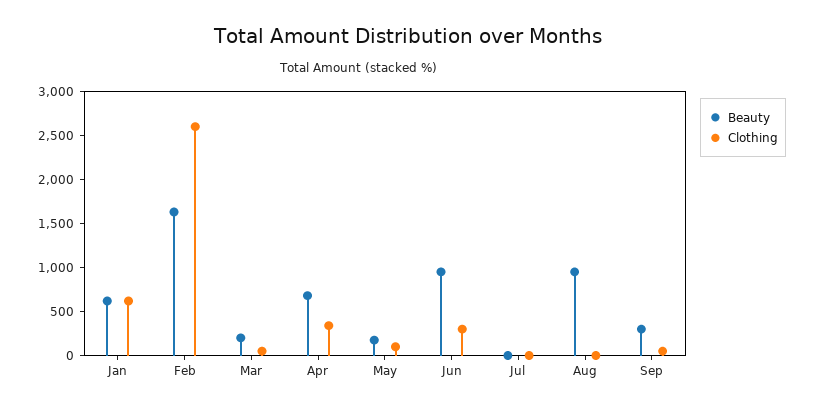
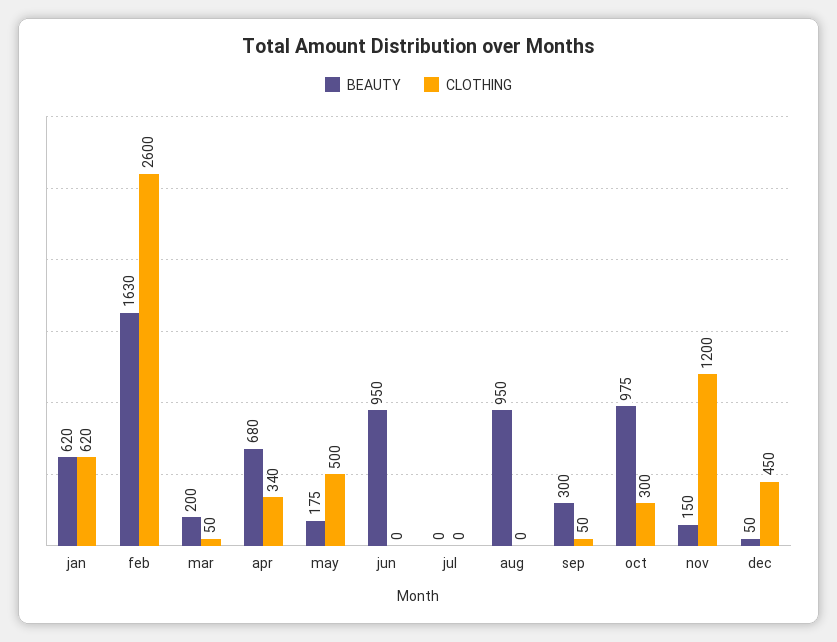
Clothing, May: 100 -> 500
Clothing, Jun: 300 -> 0
Beauty, oct: none -> 975
Clothing, oct: none -> 300
Beauty, nov: none -> 150
Clothing, nov: none -> 1200
Beauty, dec: none -> 50
Clothing, dec: none -> 450

